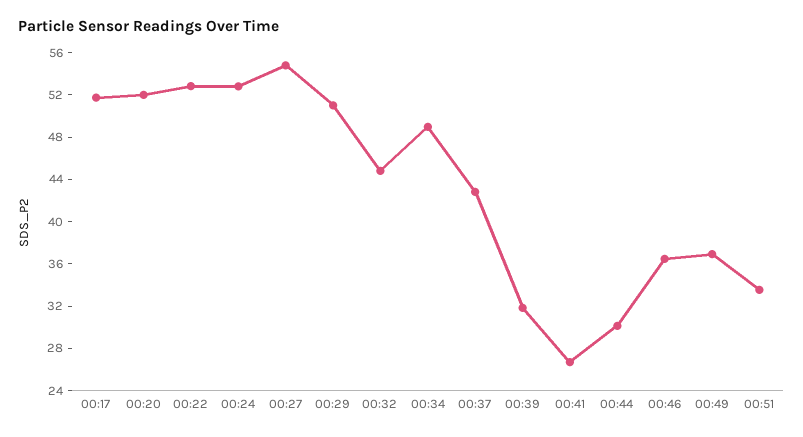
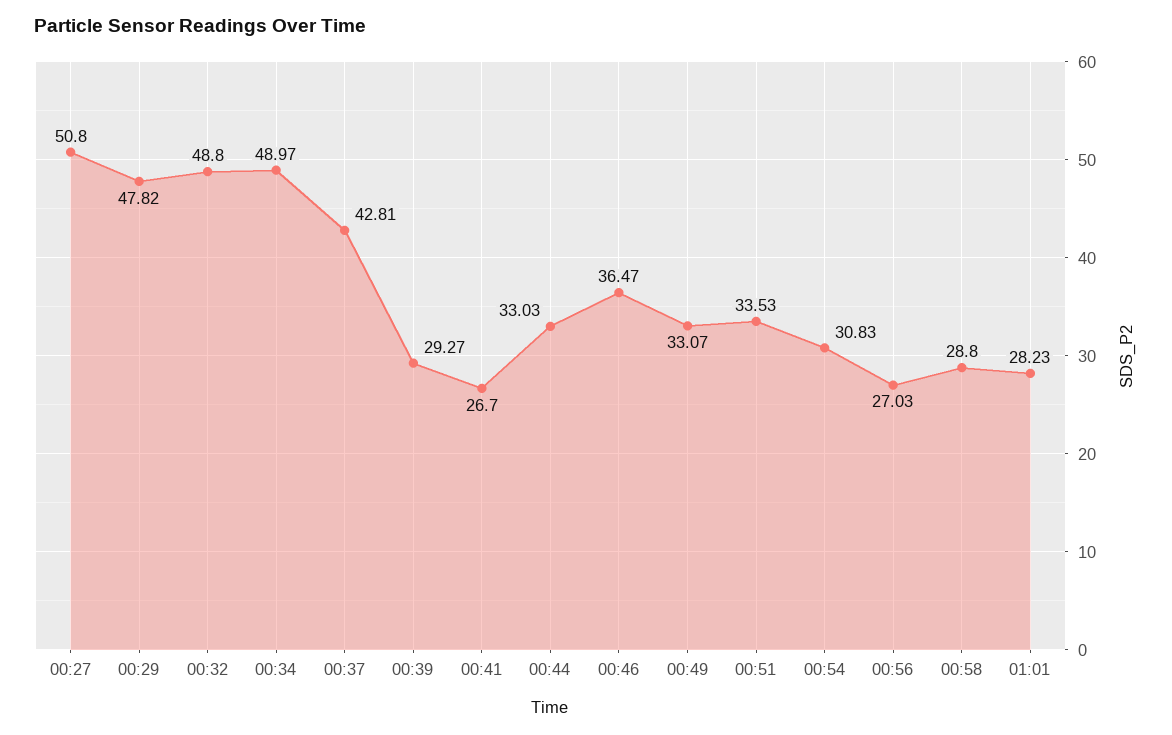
00:17: 52 -> none
00:20: 52 -> none
00:22: 53 -> none
00:24: 53 -> none
00:27: 55 -> 50.8
00:29: 51 -> 47.82
00:32: 45 -> 48.8
00:39: 32 -> 29.27
00:44: 30 -> 33.03
00:49: 37 -> 33.07
00:54: none -> 30.83
00:56: none -> 27.03
00:58: none -> 28.8
01:01: none -> 28.23

